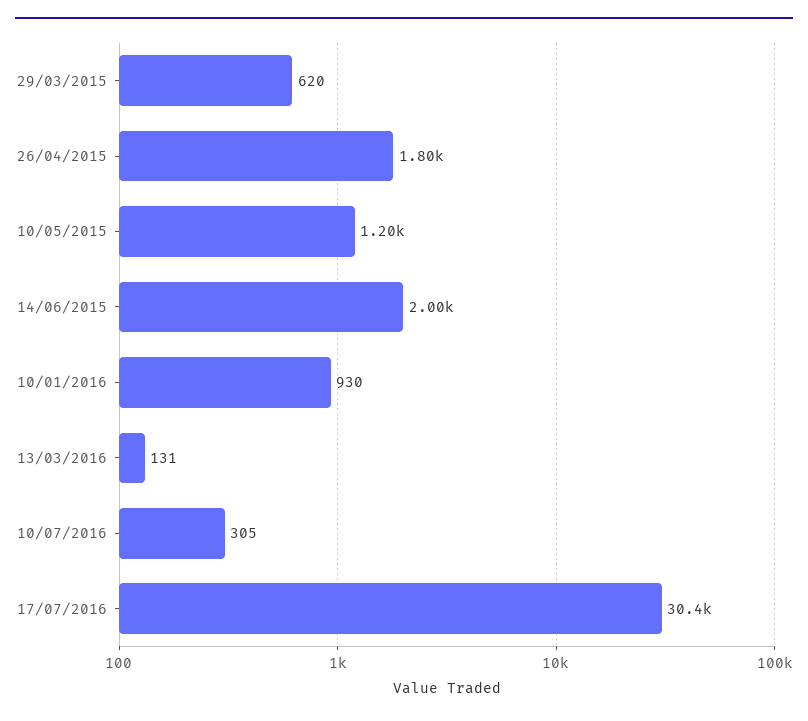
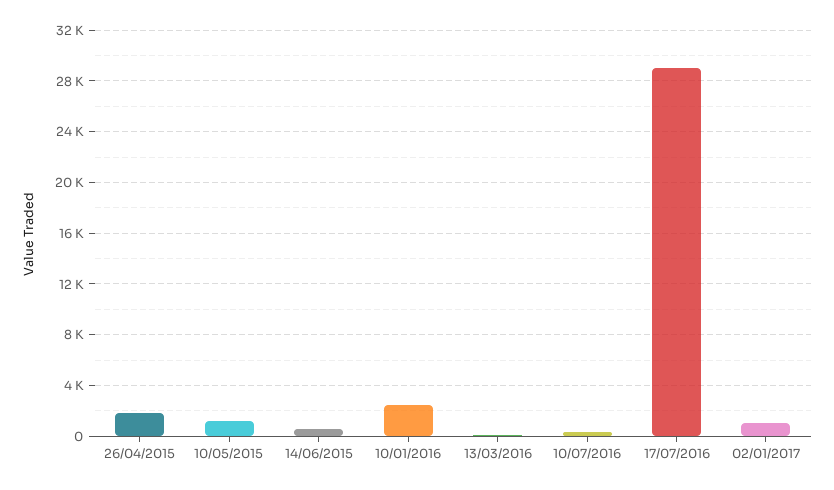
29/03/2015: 620 -> none
14/06/2015: 2000 -> 500
10/01/2016: 930 -> 2500
17/07/2016: 30400 -> 29000
02/01/2017: none -> 1000

